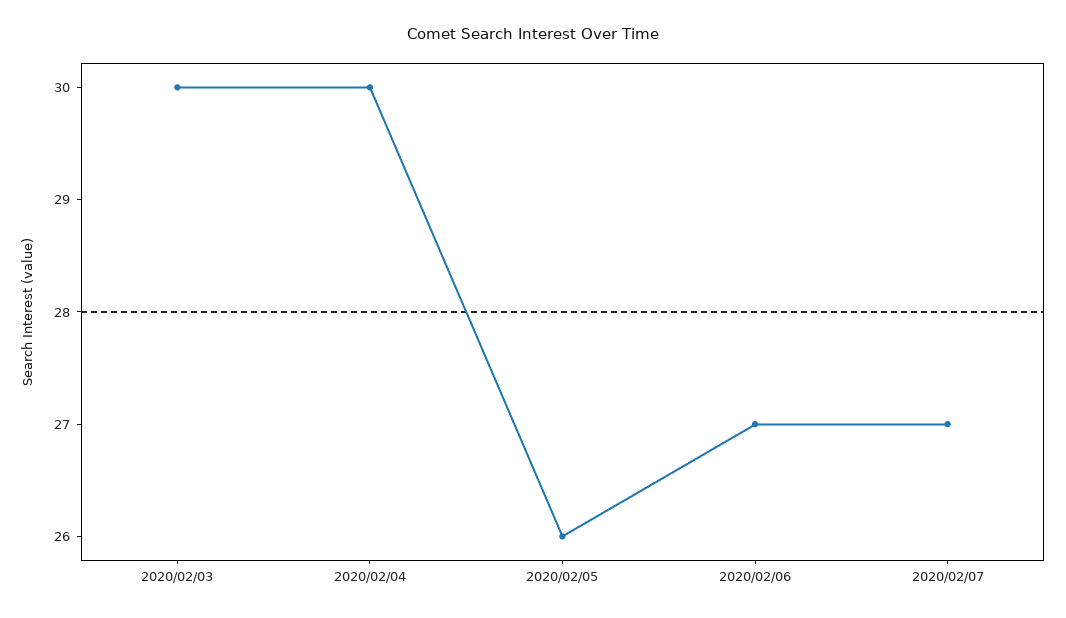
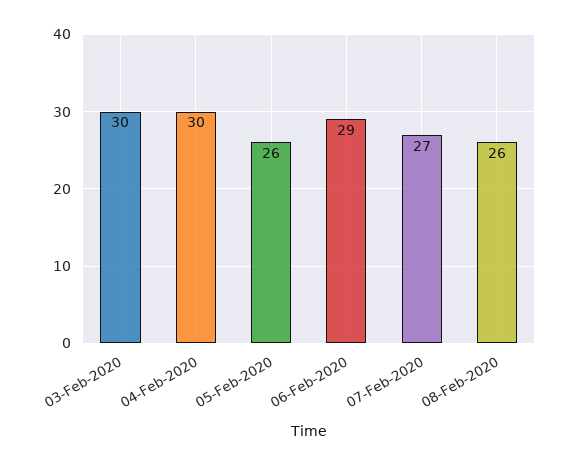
2020/02/06: 27 -> 29
08-Feb-2020: none -> 26

